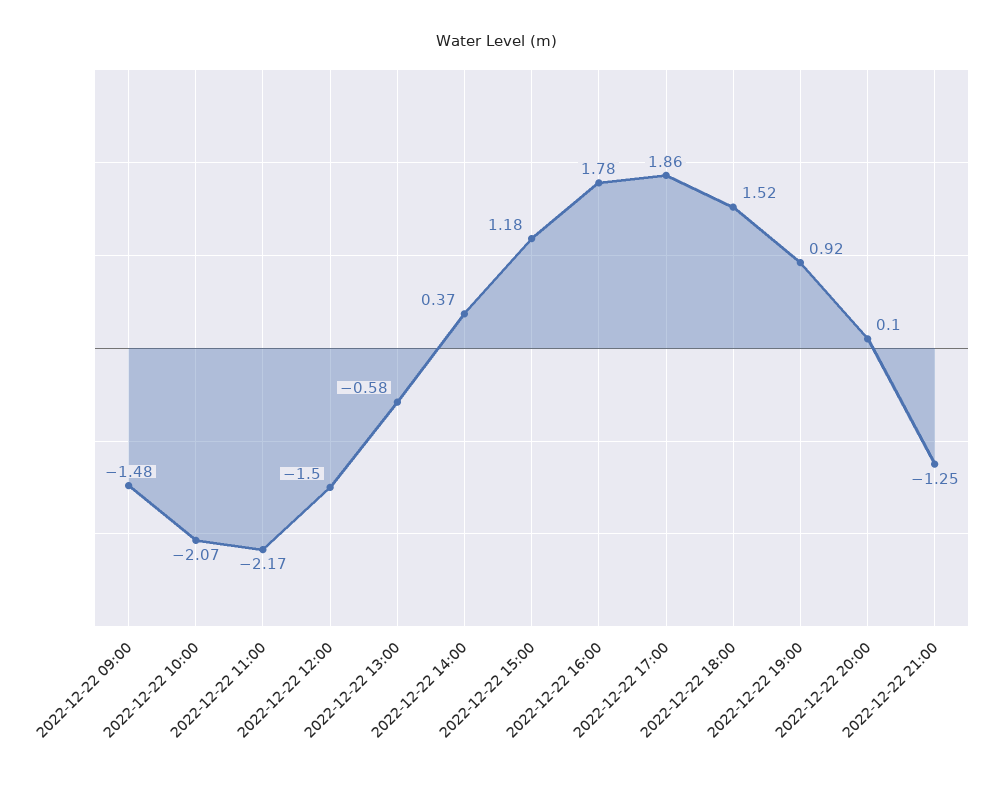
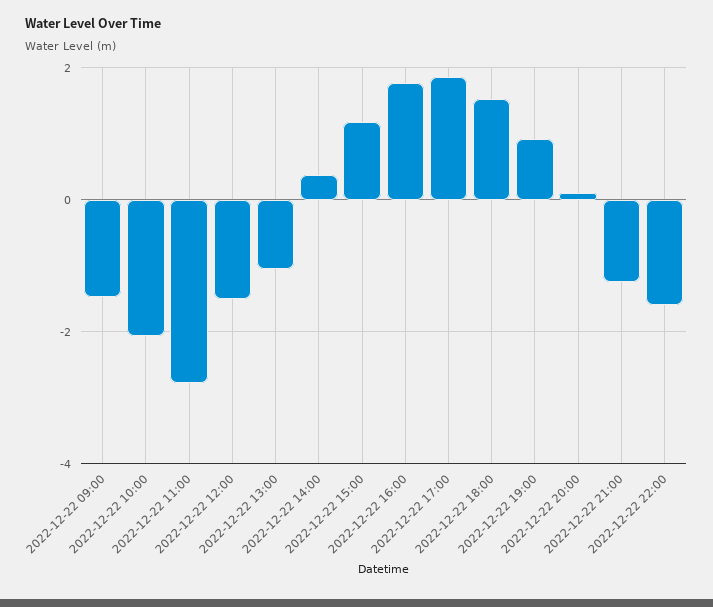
2022-12-22 11:00: -2.17 -> -2.8
2022-12-22 13:00: -0.58 -> -1
2022-12-22 22:00: none -> -1.6

